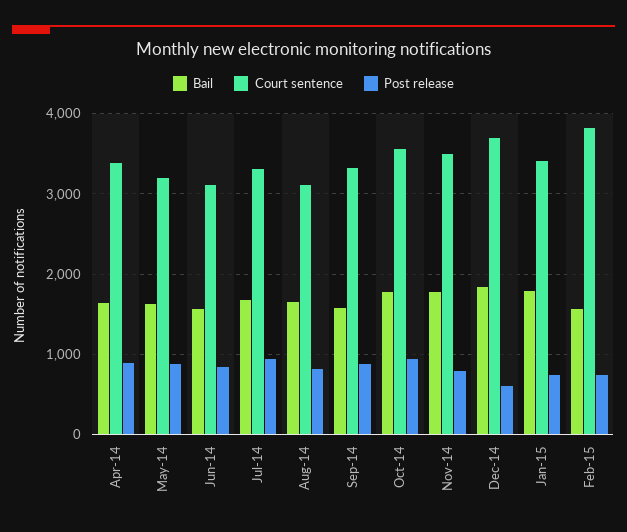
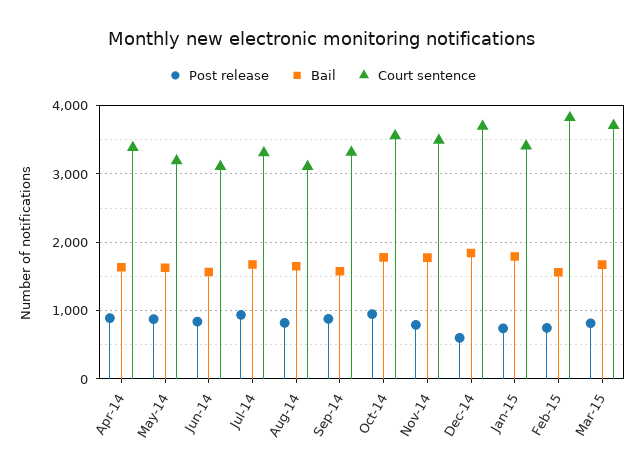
Post release, Mar-15: none -> 800
Bail, Mar-15: none -> 1700
Court sentence, Mar-15: none -> 3700

